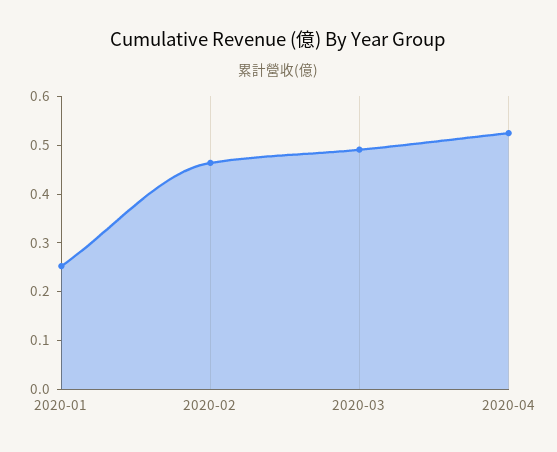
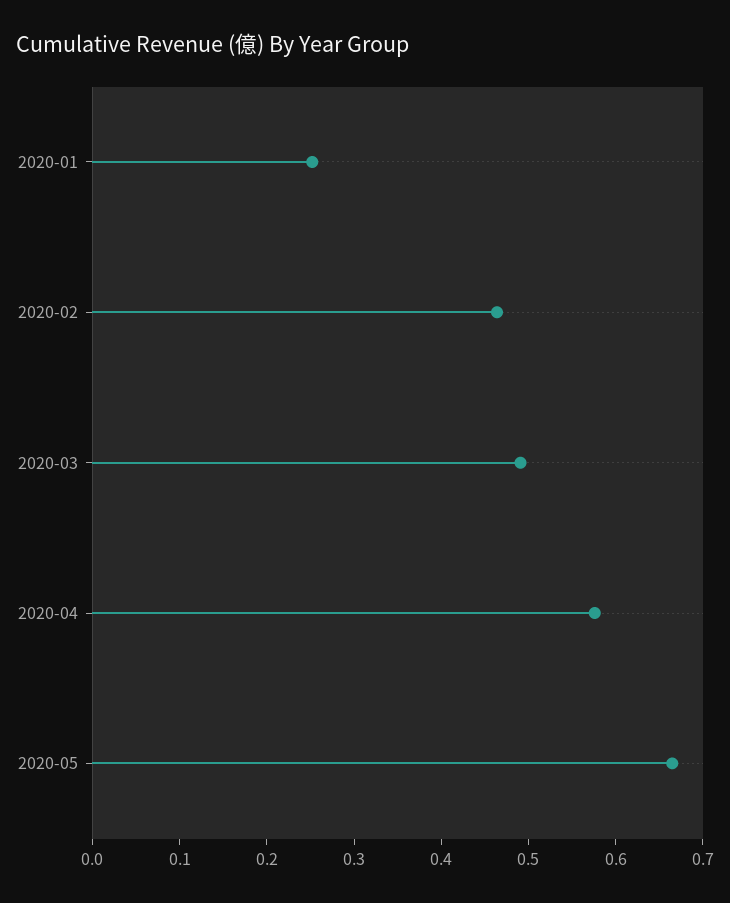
2020-04: 0.52 -> 0.58
2020-05: none -> 0.66

